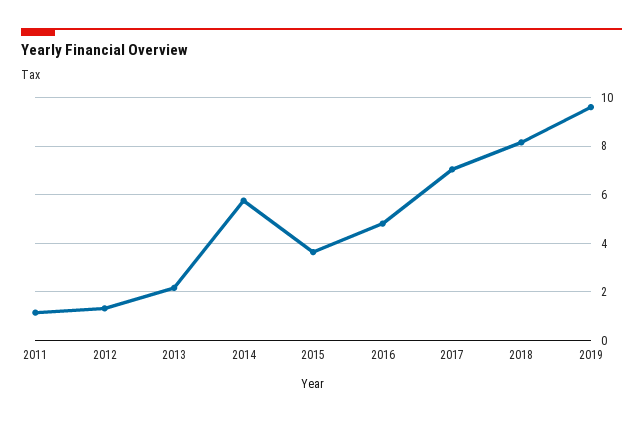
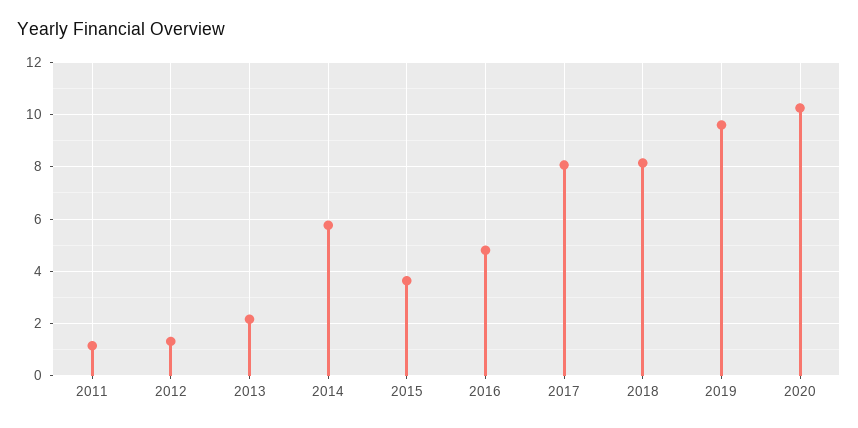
2017: 7 -> 8
2020: none -> 10.25

